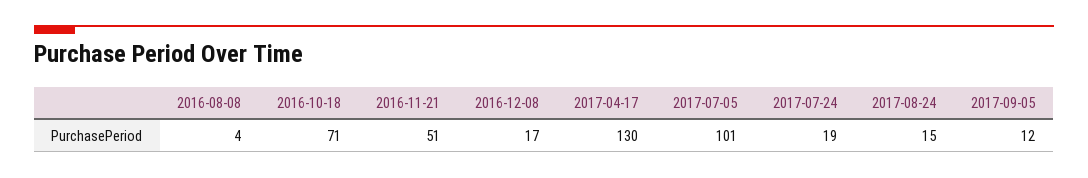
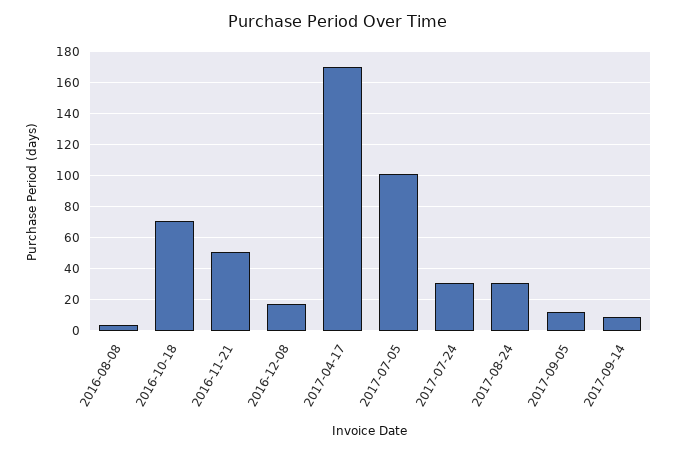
2017-04-17: 130 -> 170
2017-07-24: 19 -> 30
2017-08-24: 15 -> 30
2017-09-14: none -> 10

